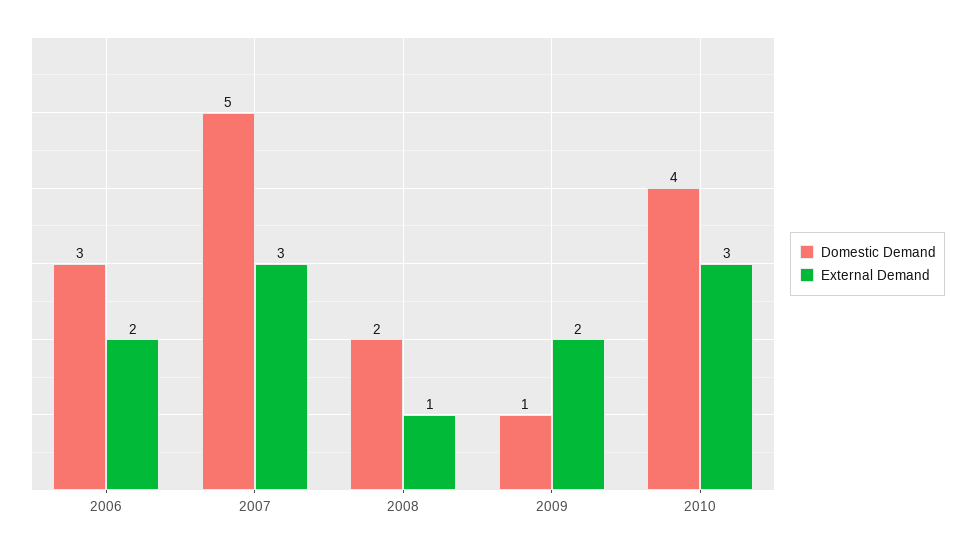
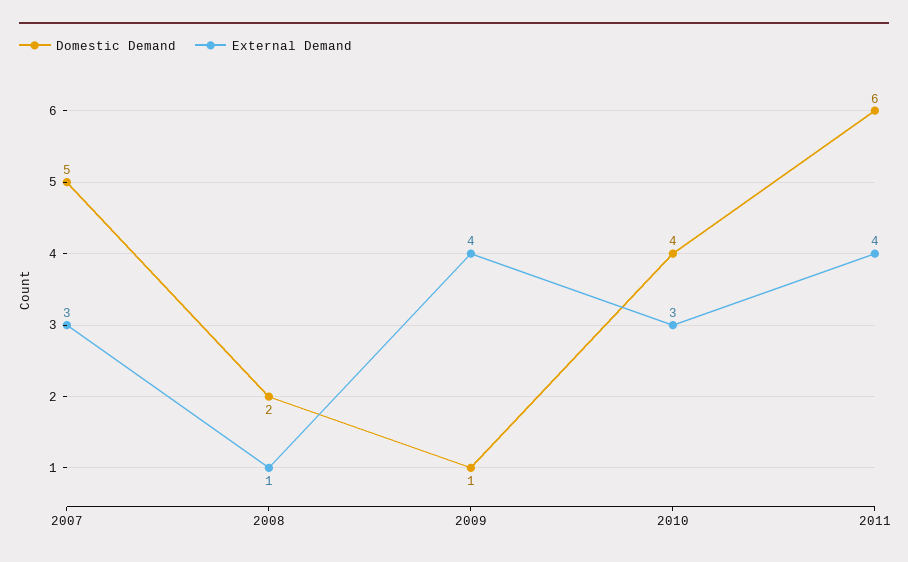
Domestic Demand, 2006: 3 -> none
External Demand, 2006: 2 -> none
External Demand, 2009: 2 -> 4
Domestic Demand, 2011: none -> 6
External Demand, 2011: none -> 4

